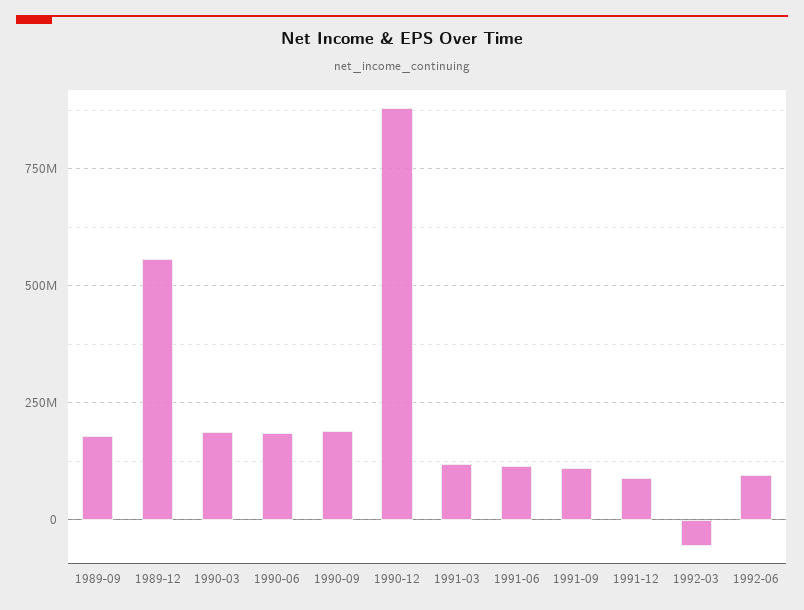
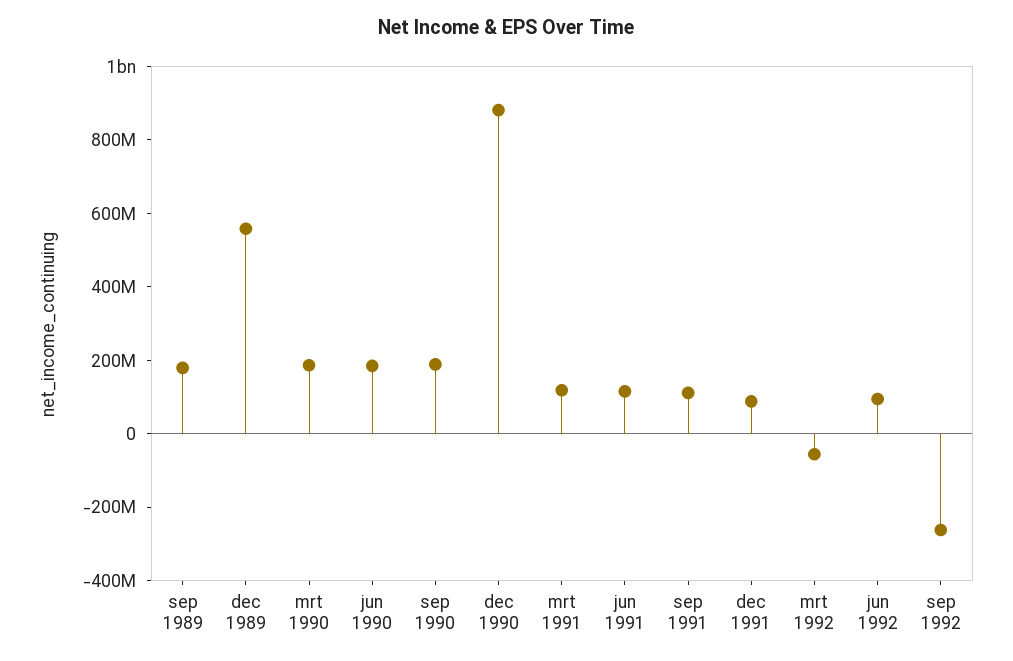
sep 1992: none -> -250000000

